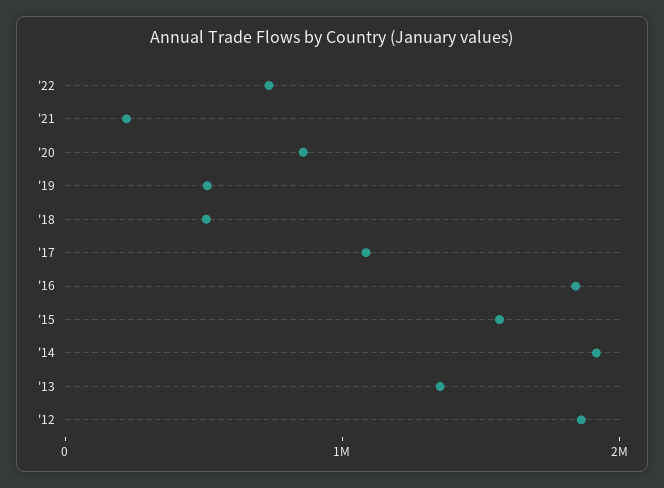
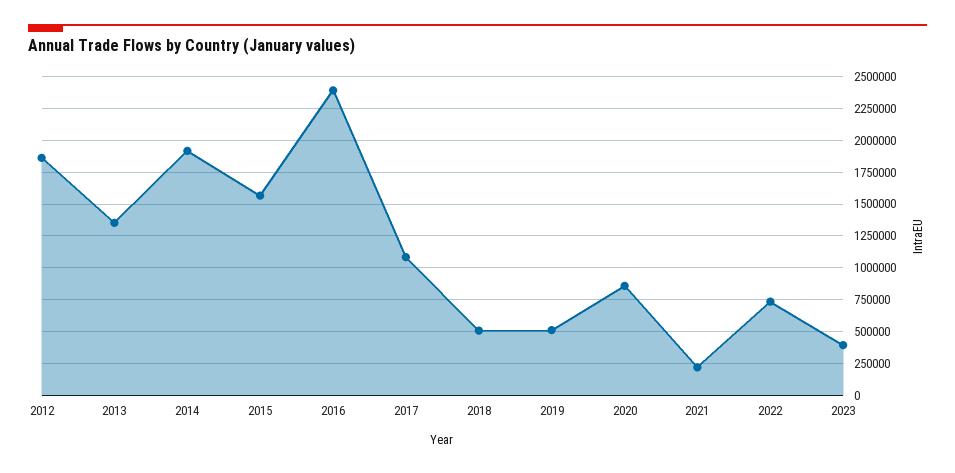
'16: 1800000 -> 2400000
2023: none -> 400000

